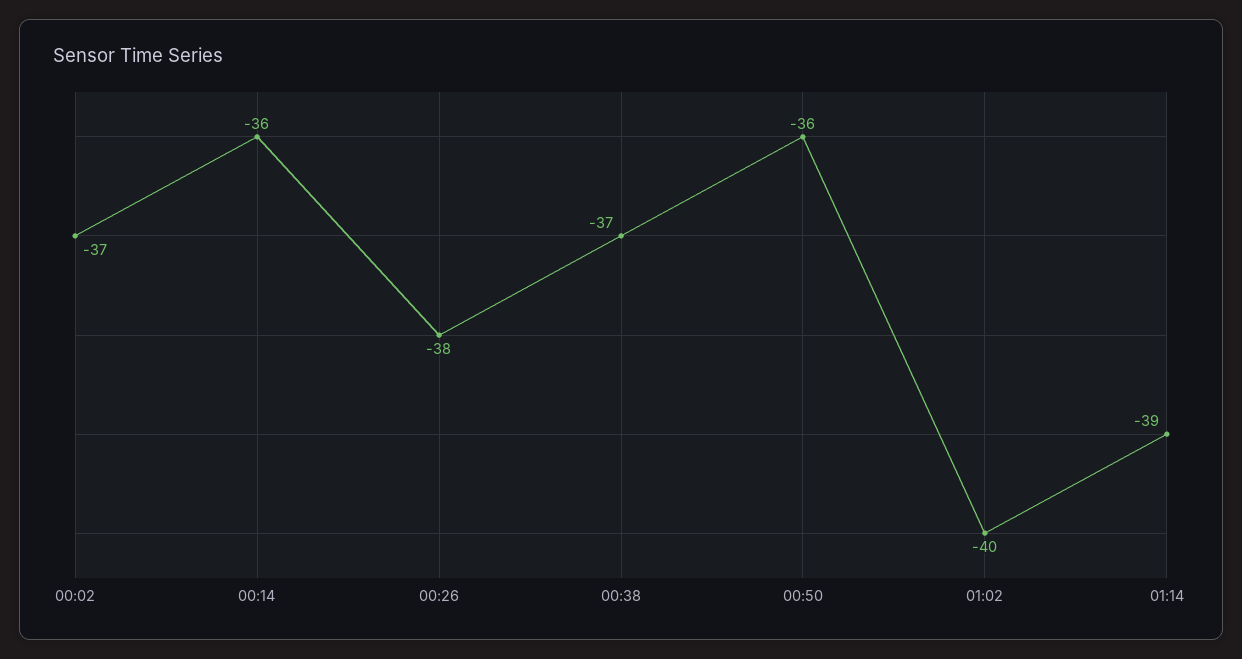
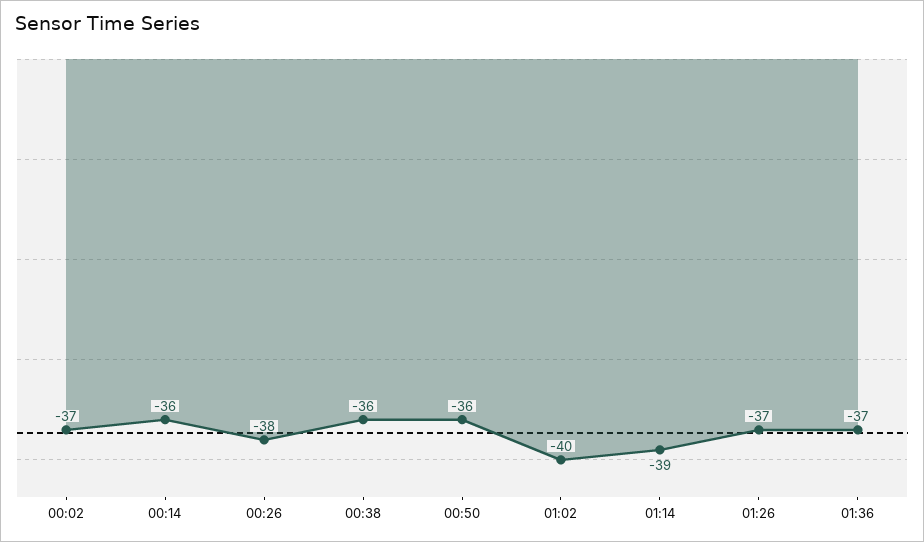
00:38: -37 -> -36
01:26: none -> -37
01:36: none -> -37

